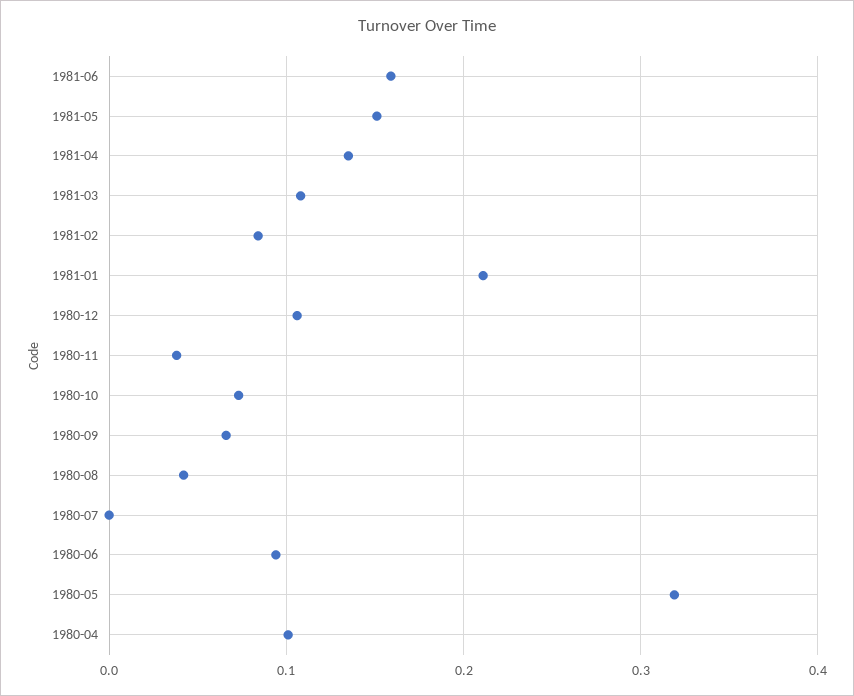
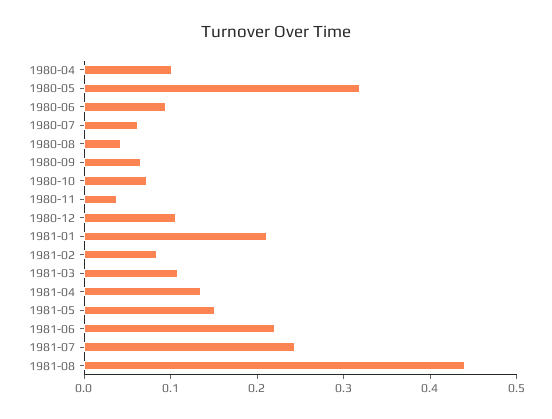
1981-06: 0.16 -> 0.22
1980-07: 0 -> 0.06
1981-07: none -> 0.24
1981-08: none -> 0.44

